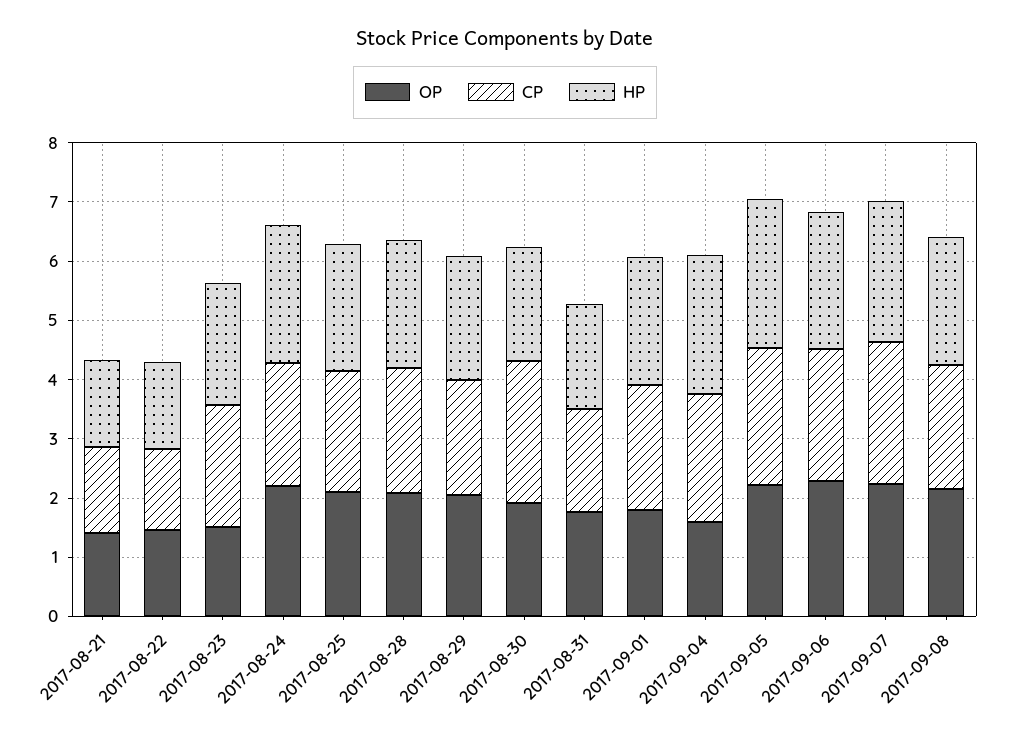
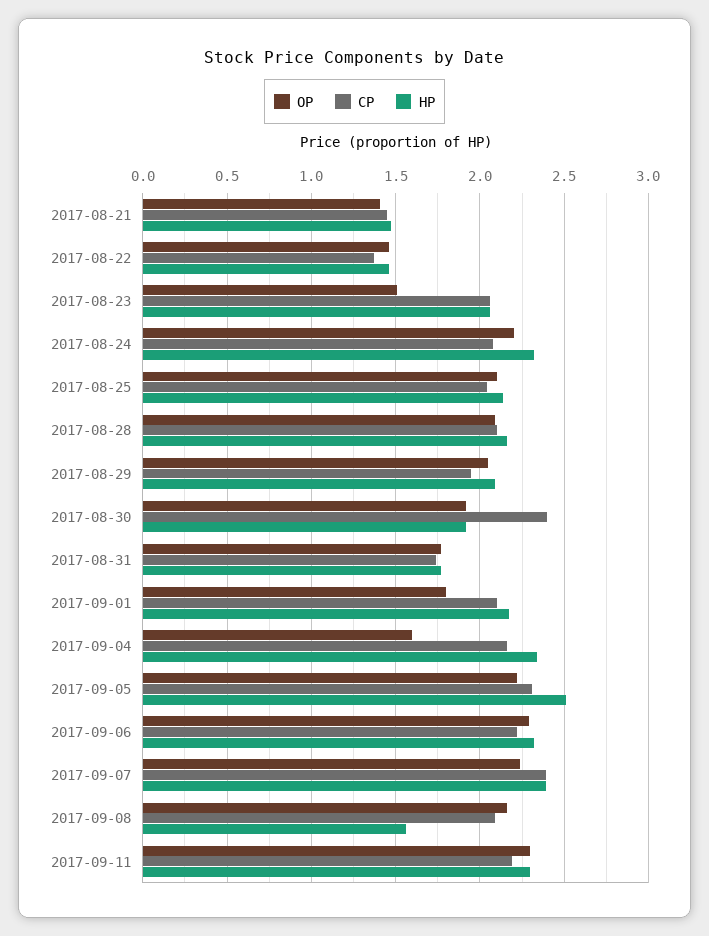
HP, 2017-09-08: 2.2 -> 1.55
OP, 2017-09-11: none -> 2.3
CP, 2017-09-11: none -> 2.2
HP, 2017-09-11: none -> 2.3

